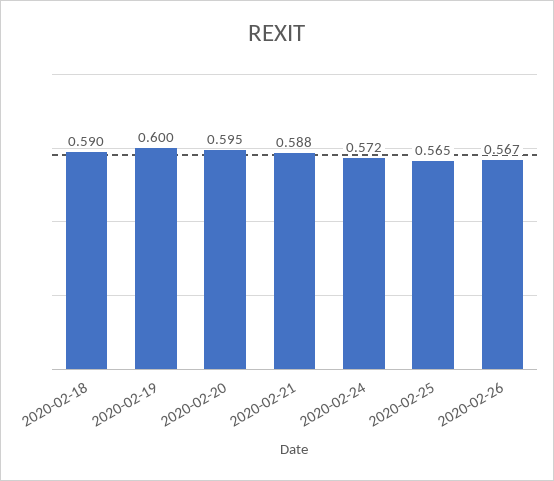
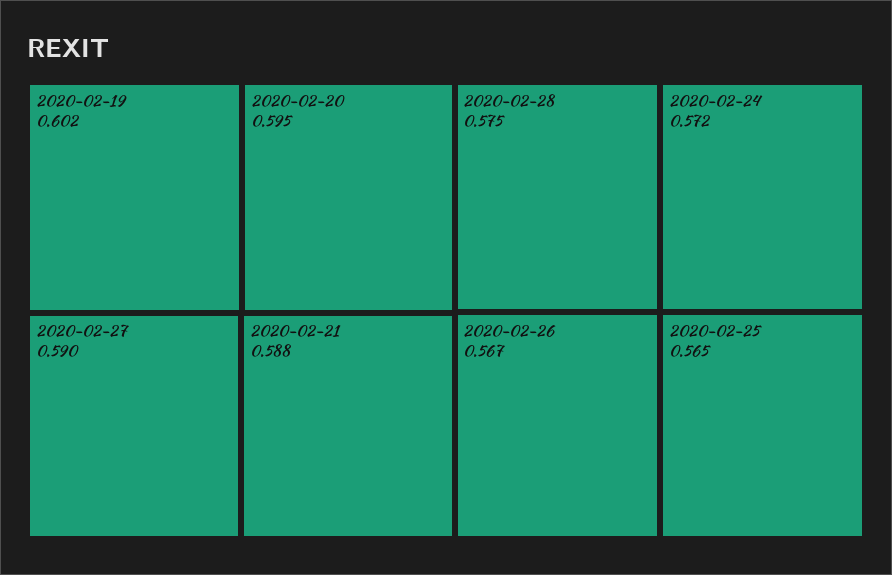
2020-02-18: 0.59 -> none
2020-02-19: 0.6 -> 0.602
2020-02-27: none -> 0.59
2020-02-28: none -> 0.575

